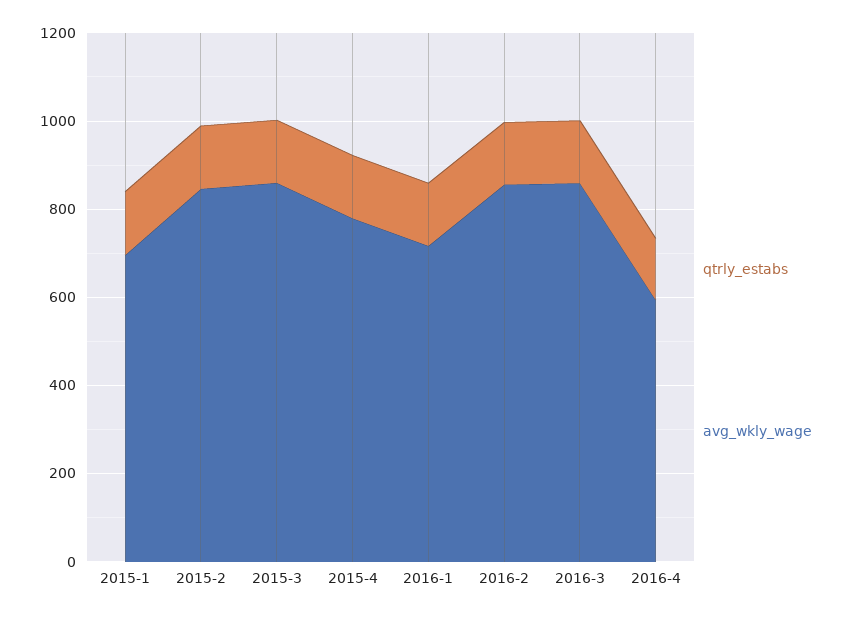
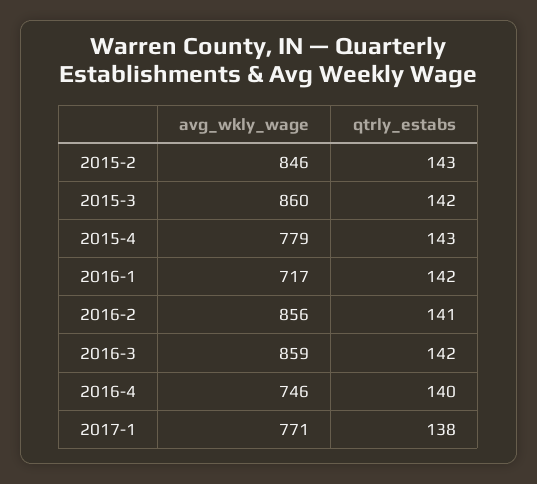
qtrly_estabs, 2015-1: 150 -> none
avg_wkly_wage, 2015-1: 700 -> none
avg_wkly_wage, 2016-4: 600 -> 746
avg_wkly_wage, 2017-1: none -> 771
qtrly_estabs, 2017-1: none -> 138

